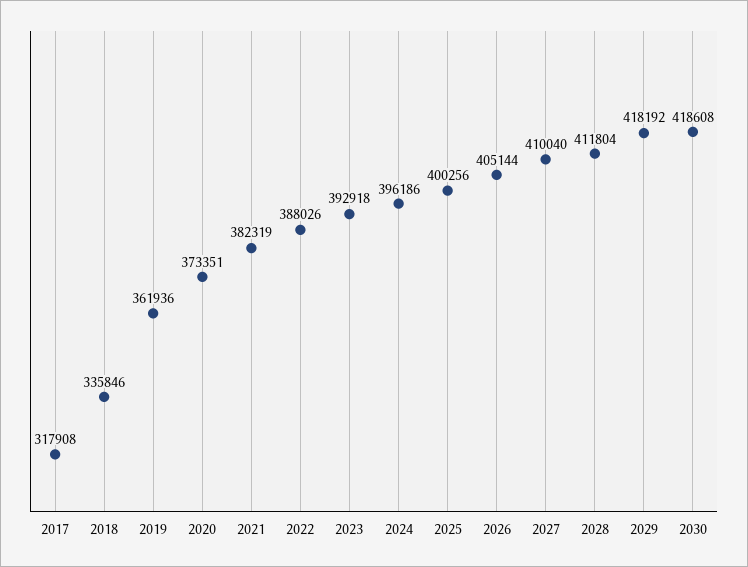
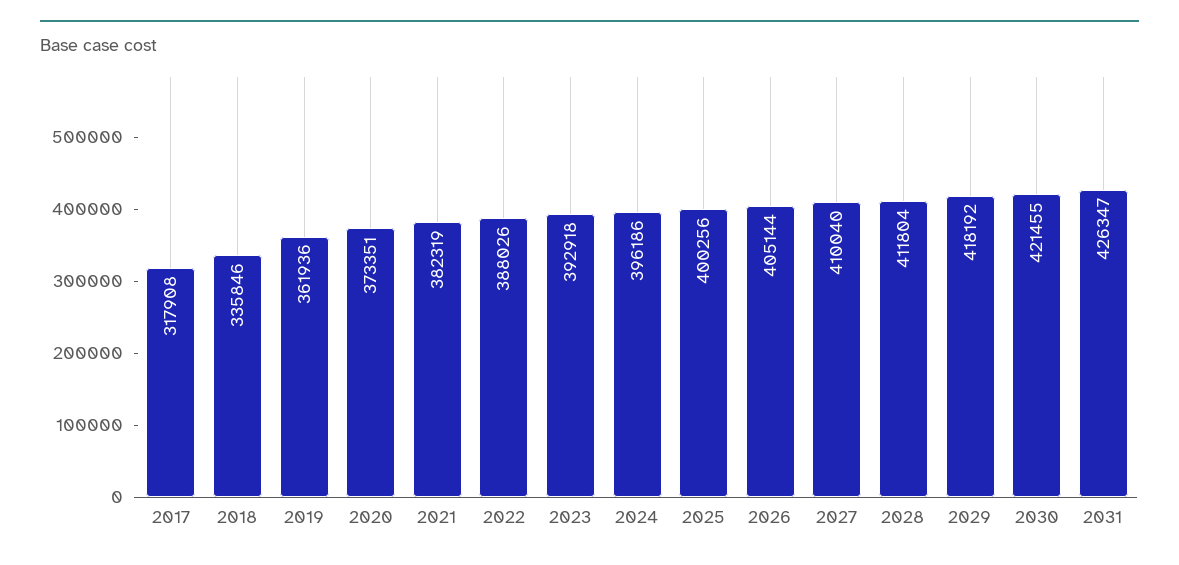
2030: 418608 -> 421455
2031: none -> 426347

